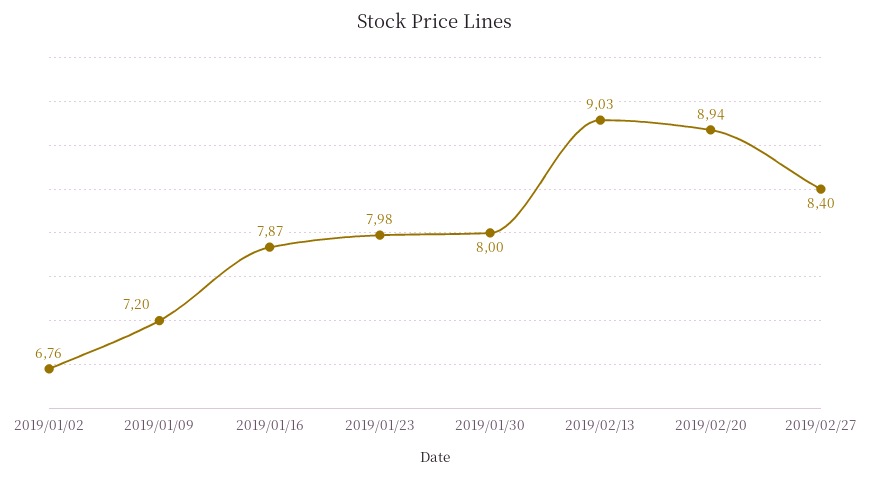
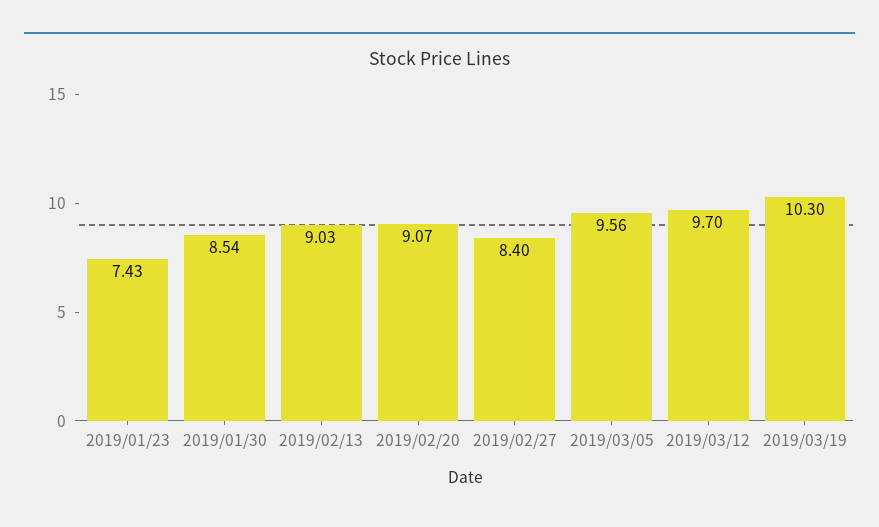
2019/01/02: 6.76 -> none
2019/01/09: 7.2 -> none
2019/01/16: 7.87 -> none
2019/01/23: 7.98 -> 7.43
2019/01/30: 8 -> 8.54
2019/02/20: 8.94 -> 9.07
2019/03/05: none -> 9.56
2019/03/12: none -> 9.7
2019/03/19: none -> 10.3

